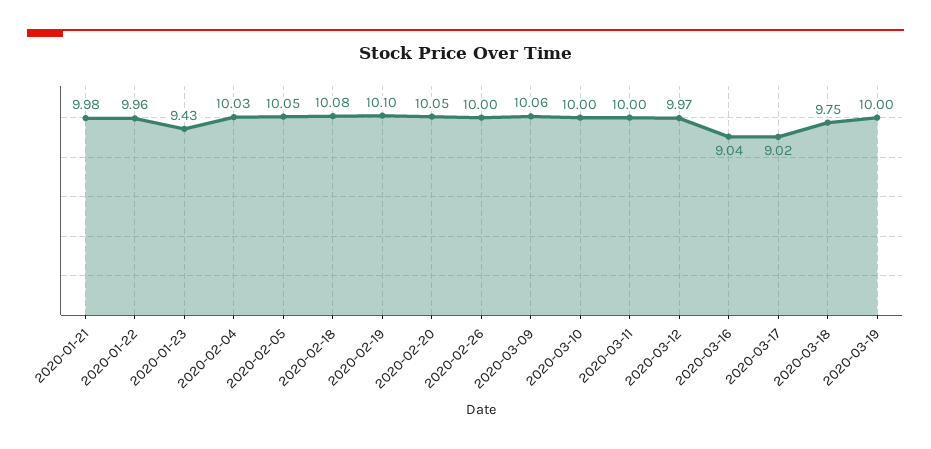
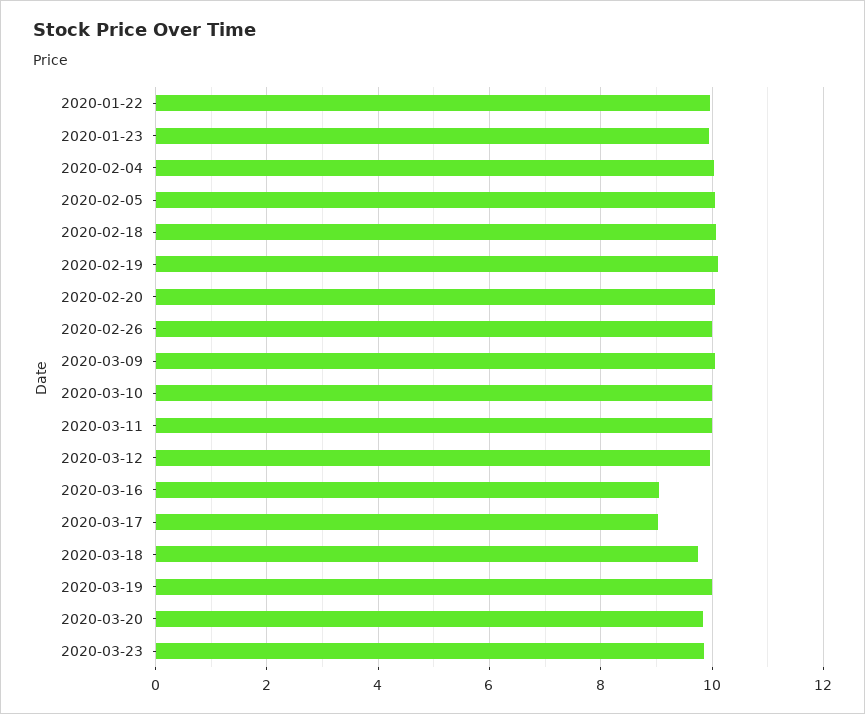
2020-01-21: 9.98 -> none
2020-01-23: 9.43 -> 10
2020-03-20: none -> 9.8
2020-03-23: none -> 9.8

